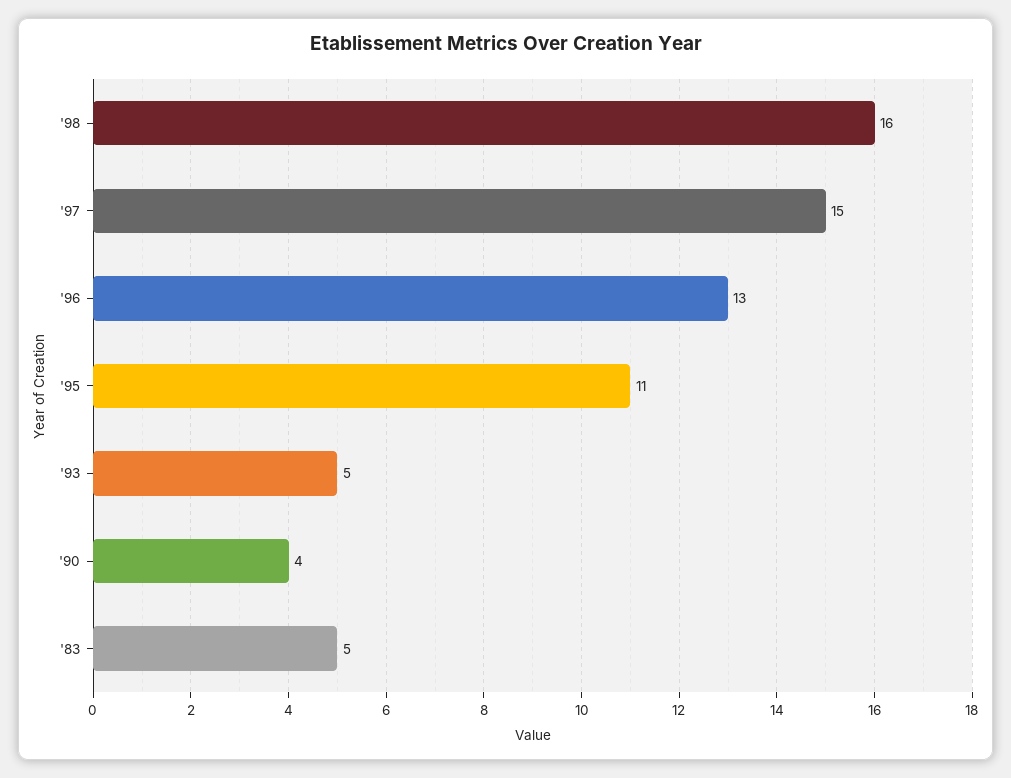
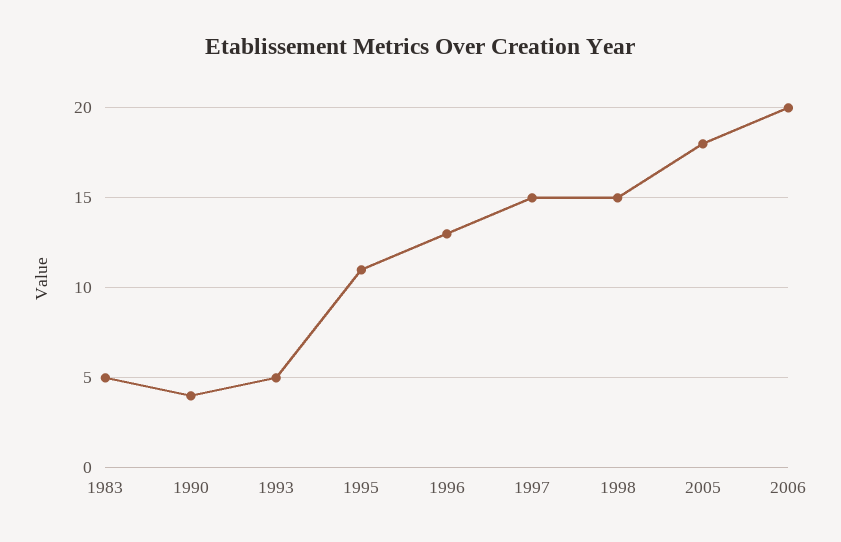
'98: 16 -> 15
2005: none -> 18
2006: none -> 20

